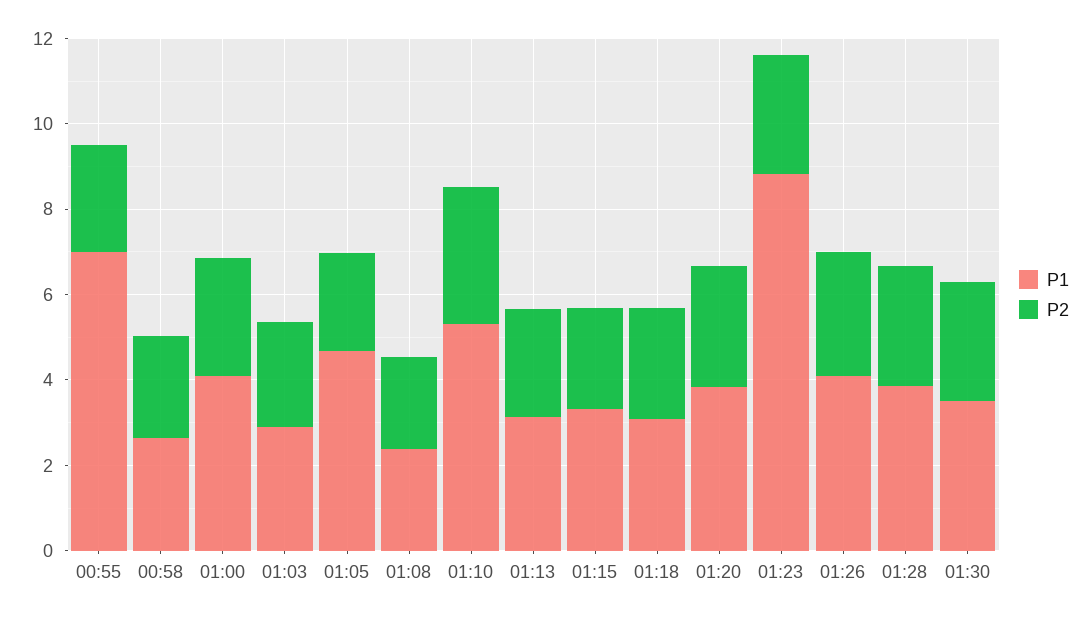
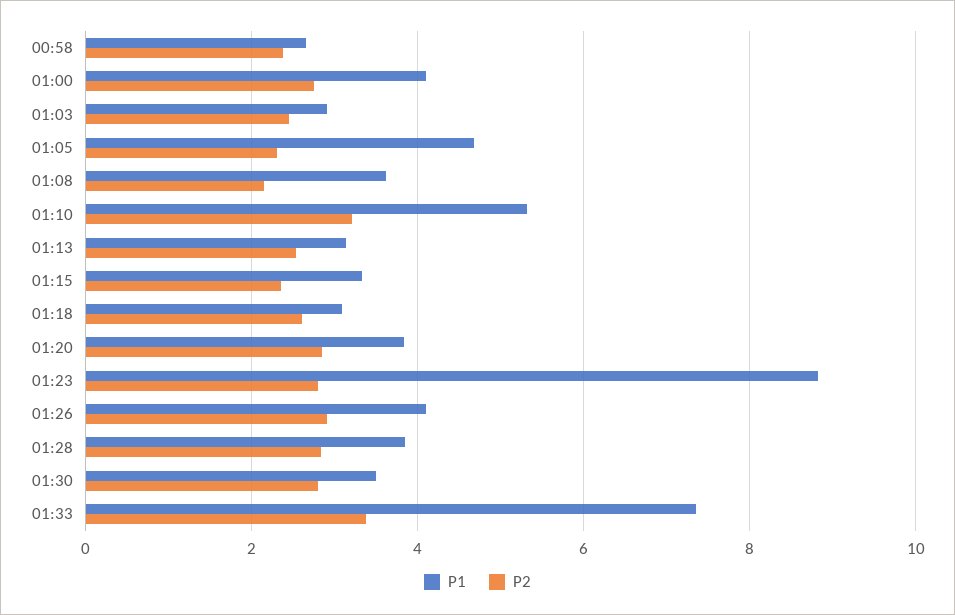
P1, 00:55: 7 -> none
P2, 00:55: 2.5 -> none
P1, 01:08: 2.5 -> 3.6
P1, 01:33: none -> 7.4
P2, 01:33: none -> 3.4

